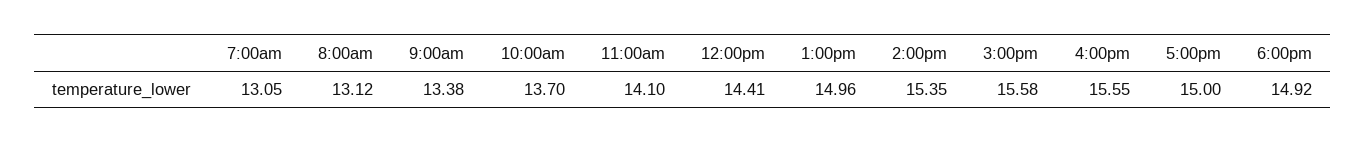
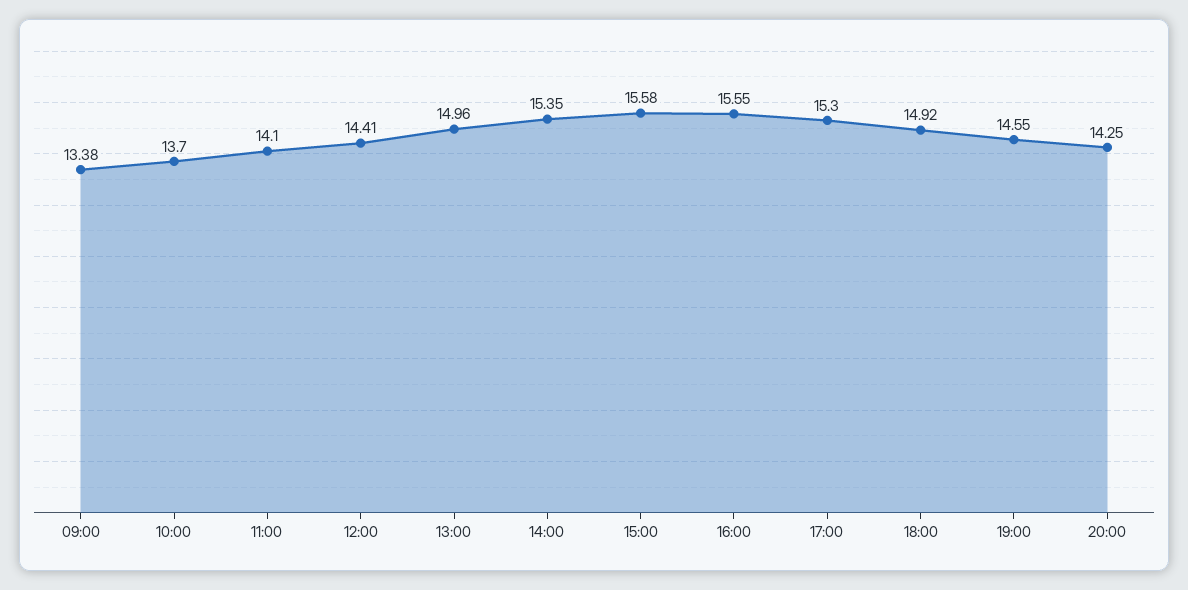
7:00am: 13.05 -> none
8:00am: 13.12 -> none
5:00pm: 15 -> 15.3
19:00: none -> 14.55
20:00: none -> 14.25

